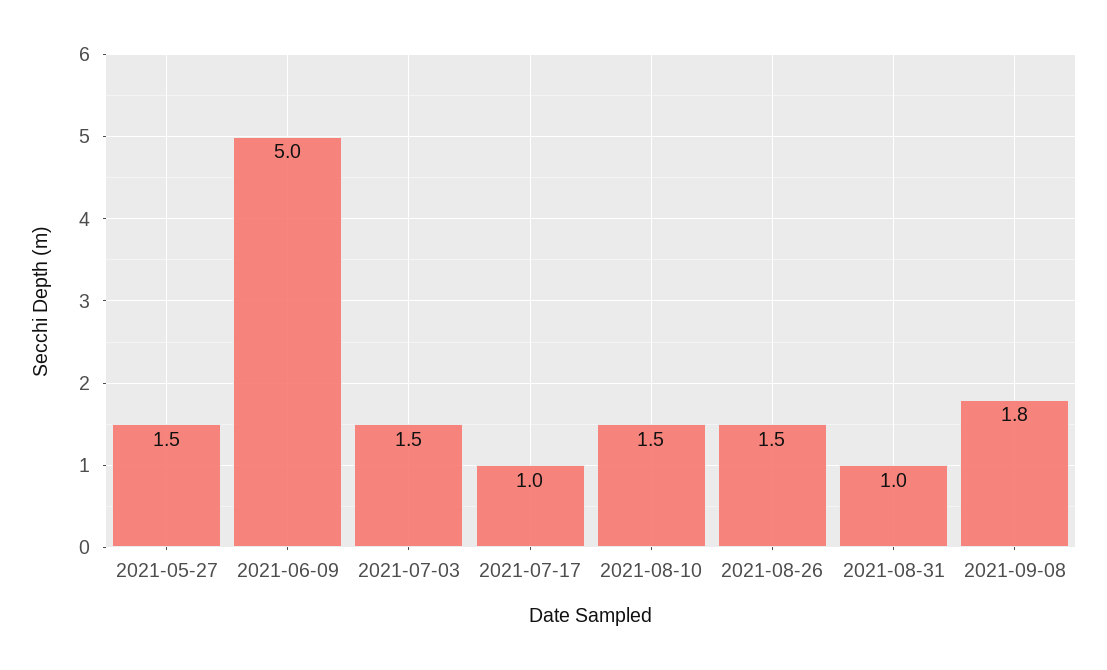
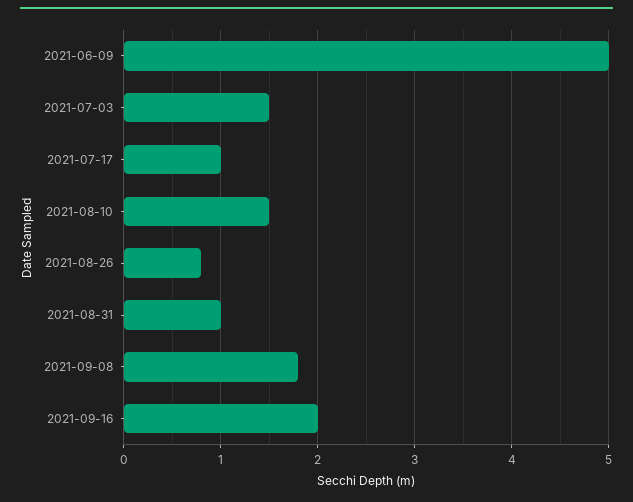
2021-05-27: 1.5 -> none
2021-08-26: 1.5 -> 0.8
2021-09-16: none -> 2

